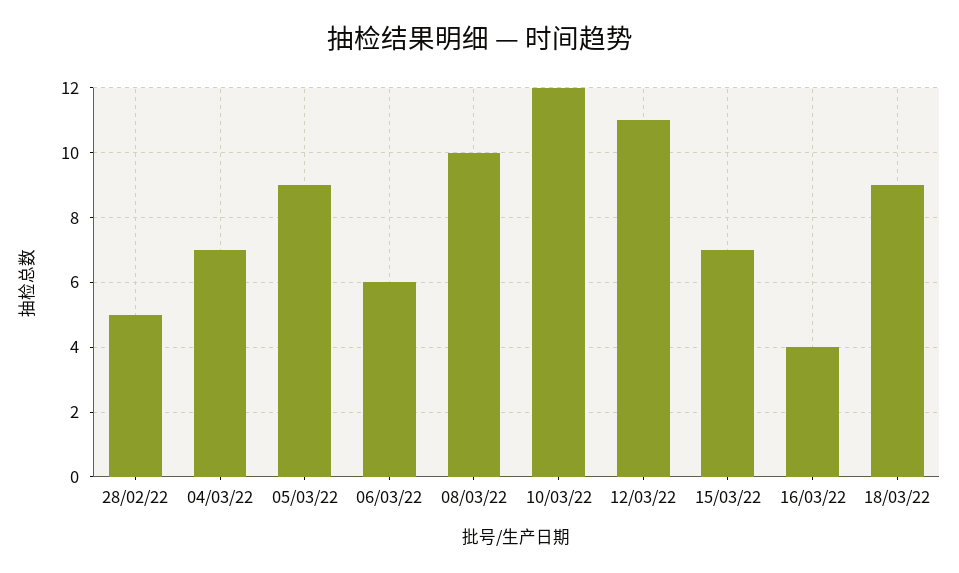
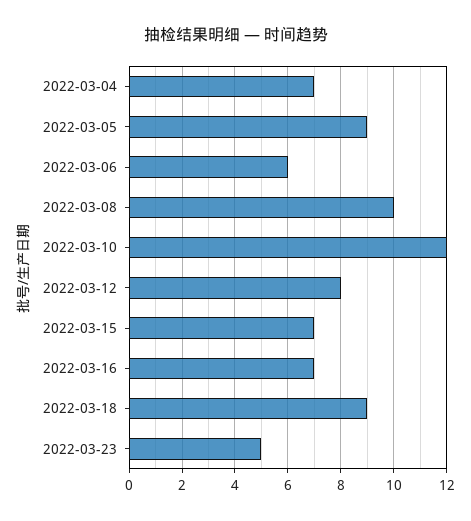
28/02/22: 5 -> none
12/03/22: 11 -> 8
16/03/22: 4 -> 7
2022-03-23: none -> 5

